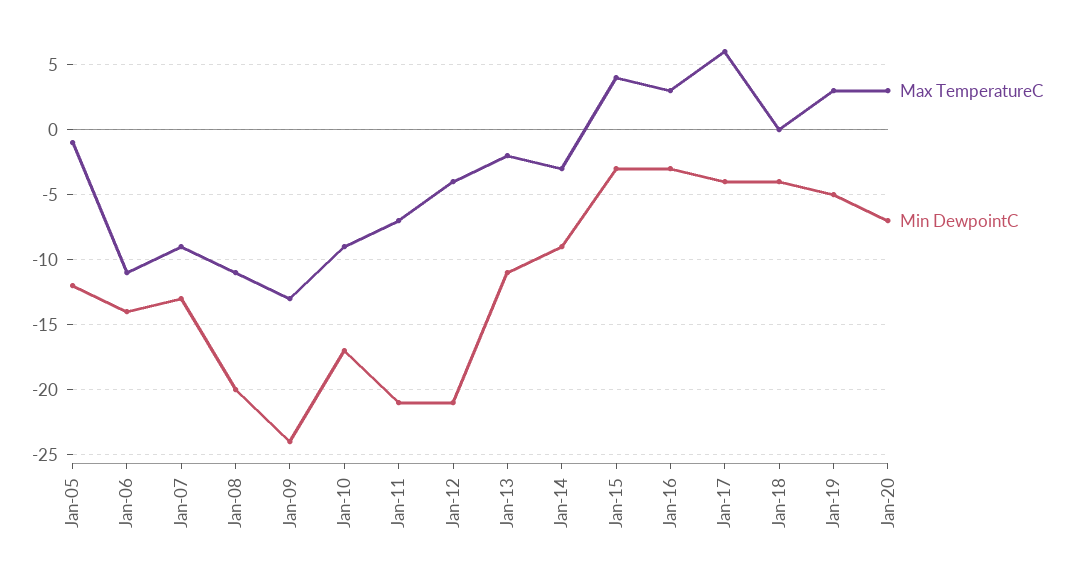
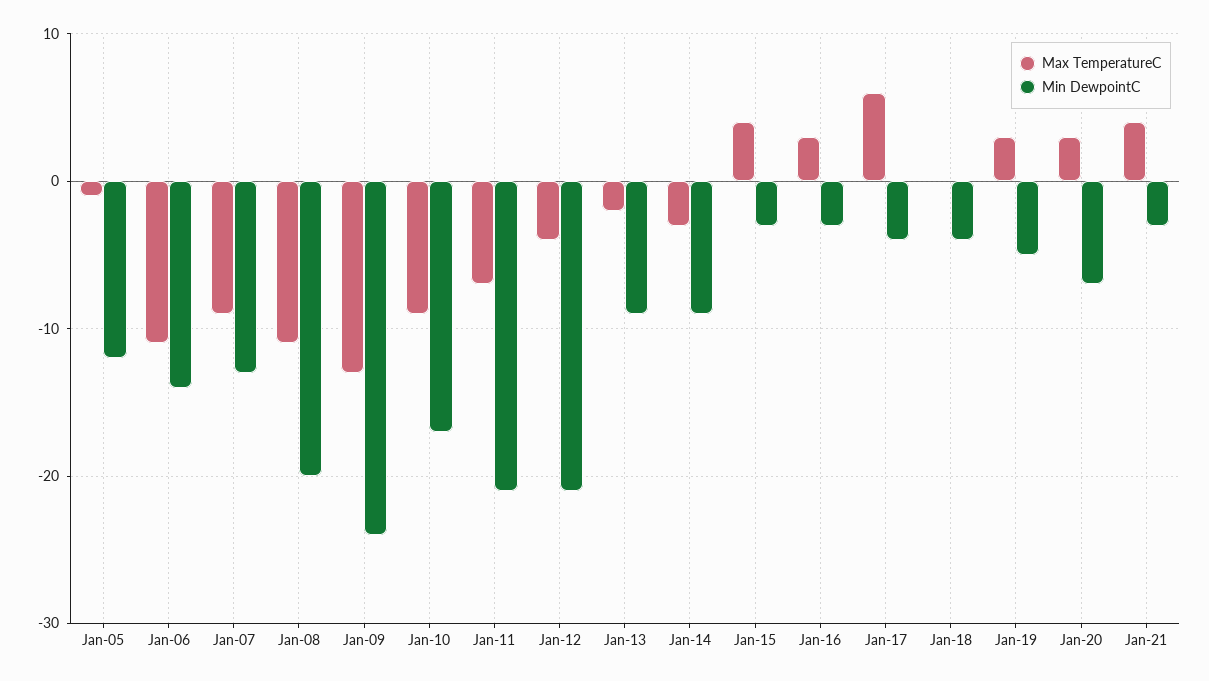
Min DewpointC, Jan-13: -11 -> -9
Max TemperatureC, Jan-21: none -> 4
Min DewpointC, Jan-21: none -> -3

